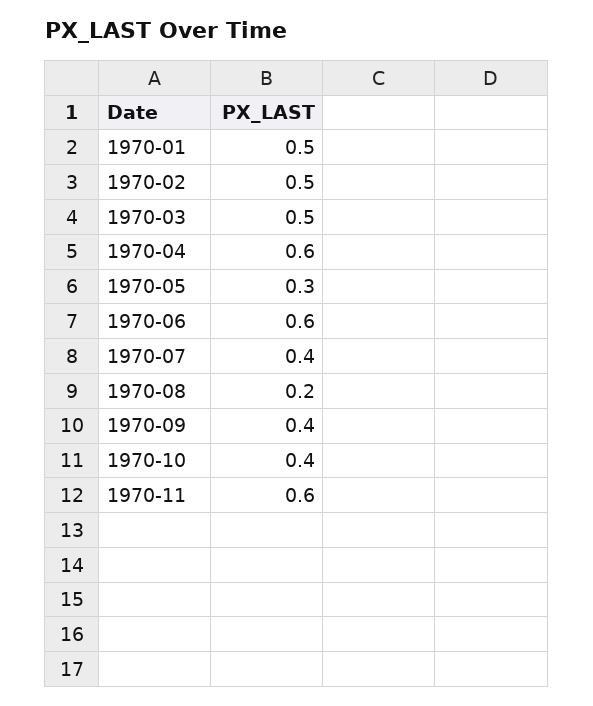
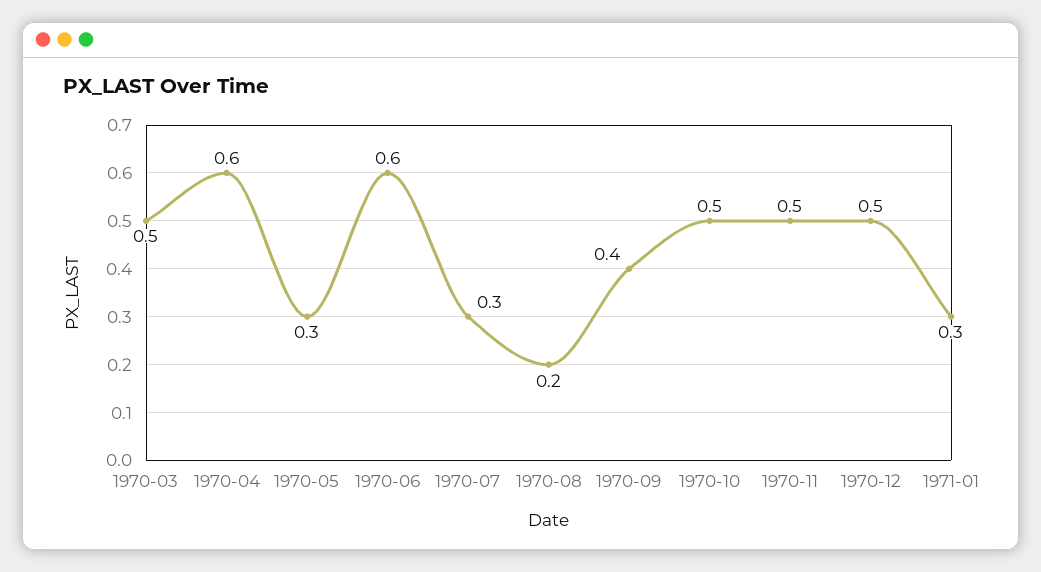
1970-01: 0.5 -> none
1970-02: 0.5 -> none
1970-07: 0.4 -> 0.3
1970-10: 0.4 -> 0.5
1970-11: 0.6 -> 0.5
1970-12: none -> 0.5
1971-01: none -> 0.3

